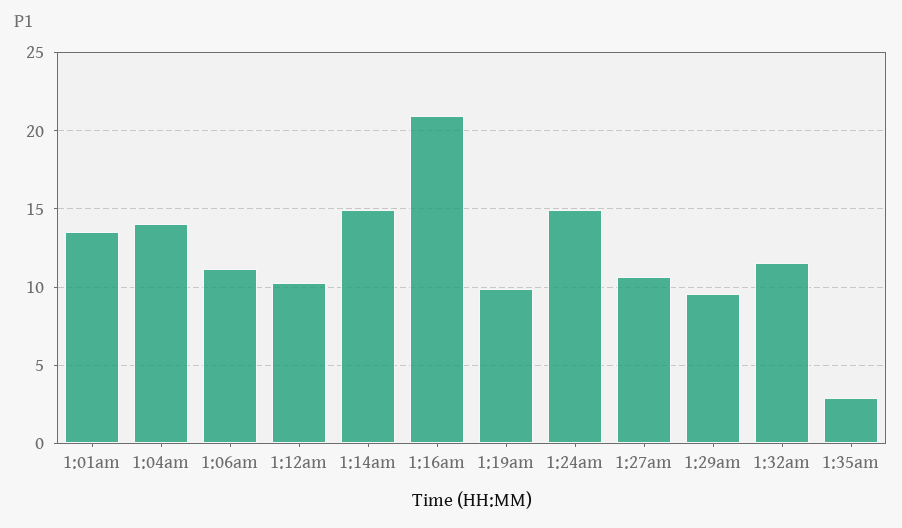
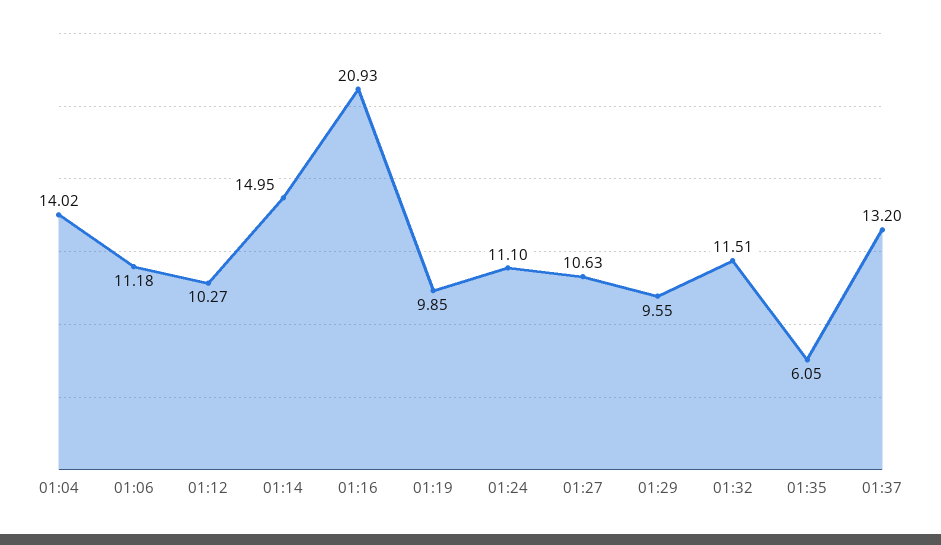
1:01am: 13.5 -> none
1:24am: 15 -> 11.1
1:35am: 3 -> 6.05
01:37: none -> 13.2

